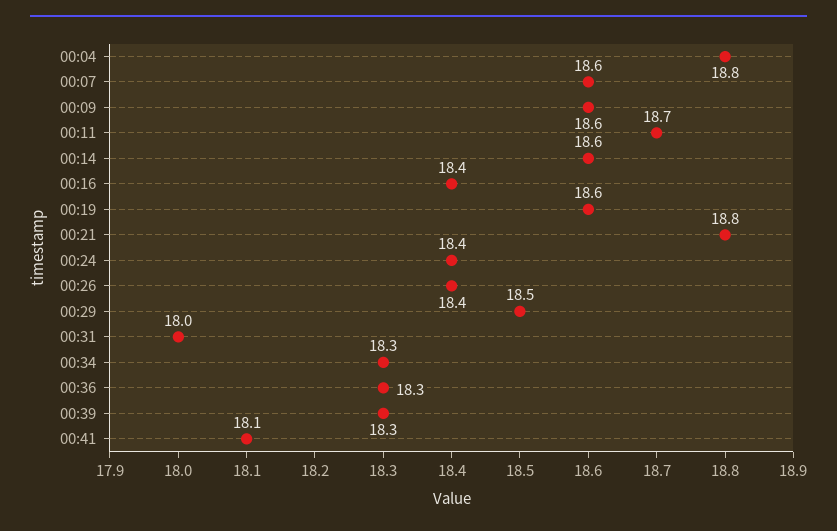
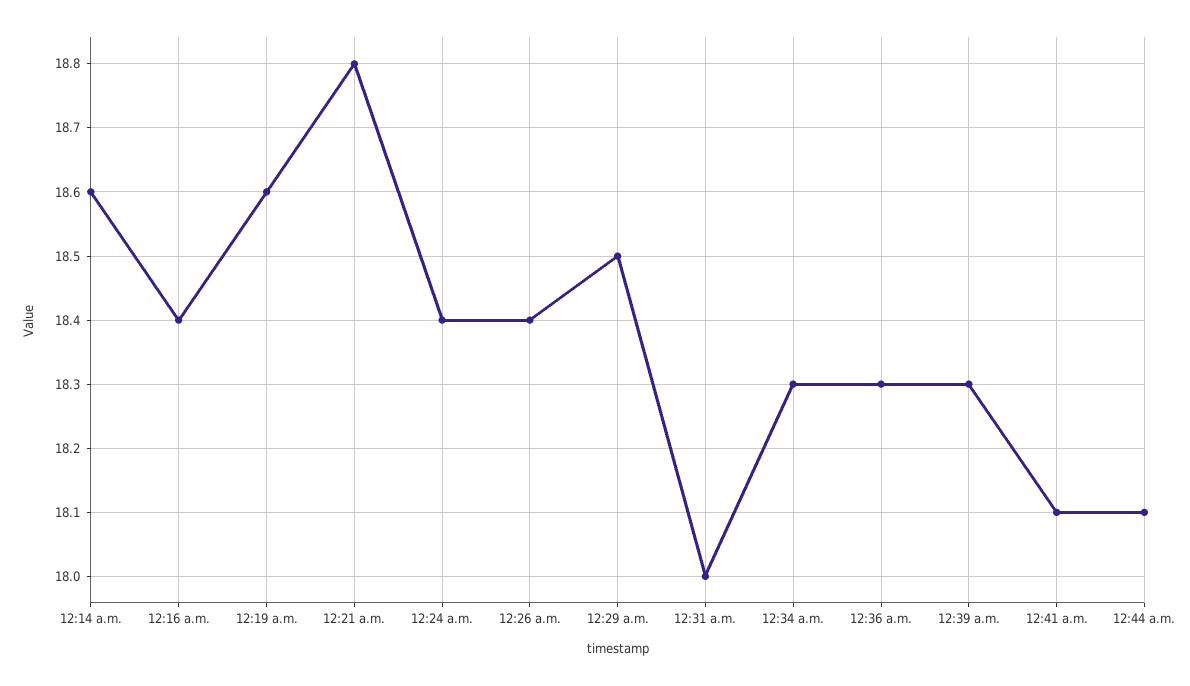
00:04: 18.8 -> none
00:07: 18.6 -> none
00:09: 18.6 -> none
00:11: 18.7 -> none
12:44 a.m.: none -> 18.1

